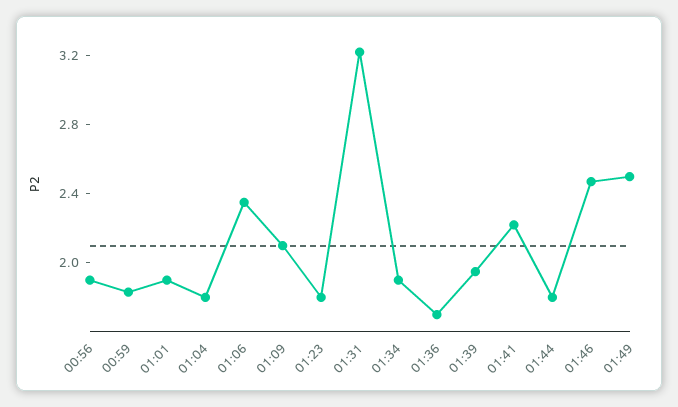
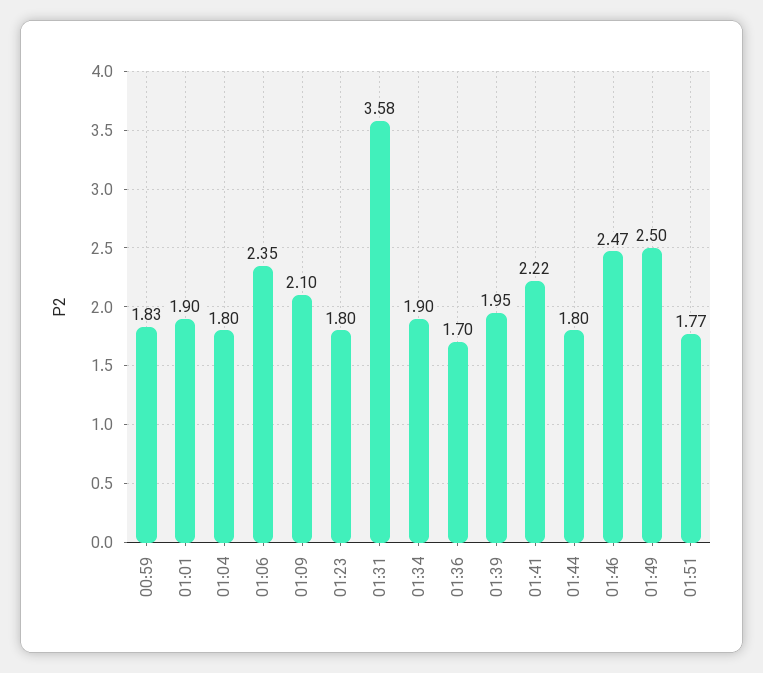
00:56: 1.9 -> none
01:31: 3.2 -> 3.58
01:51: none -> 1.77

